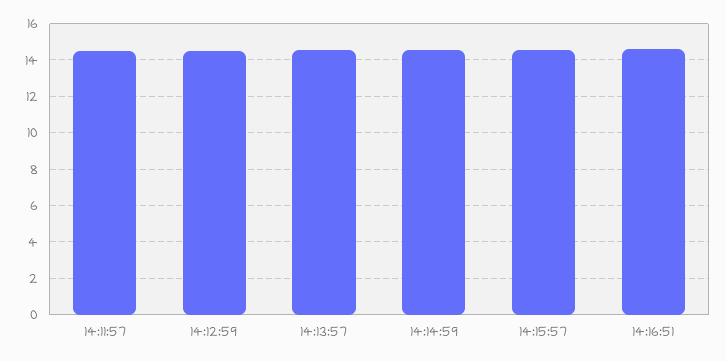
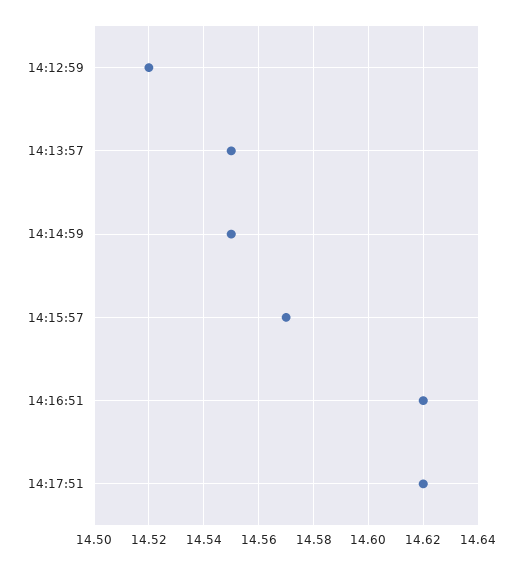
14:11:57: 14.5 -> none
14:17:51: none -> 14.62

